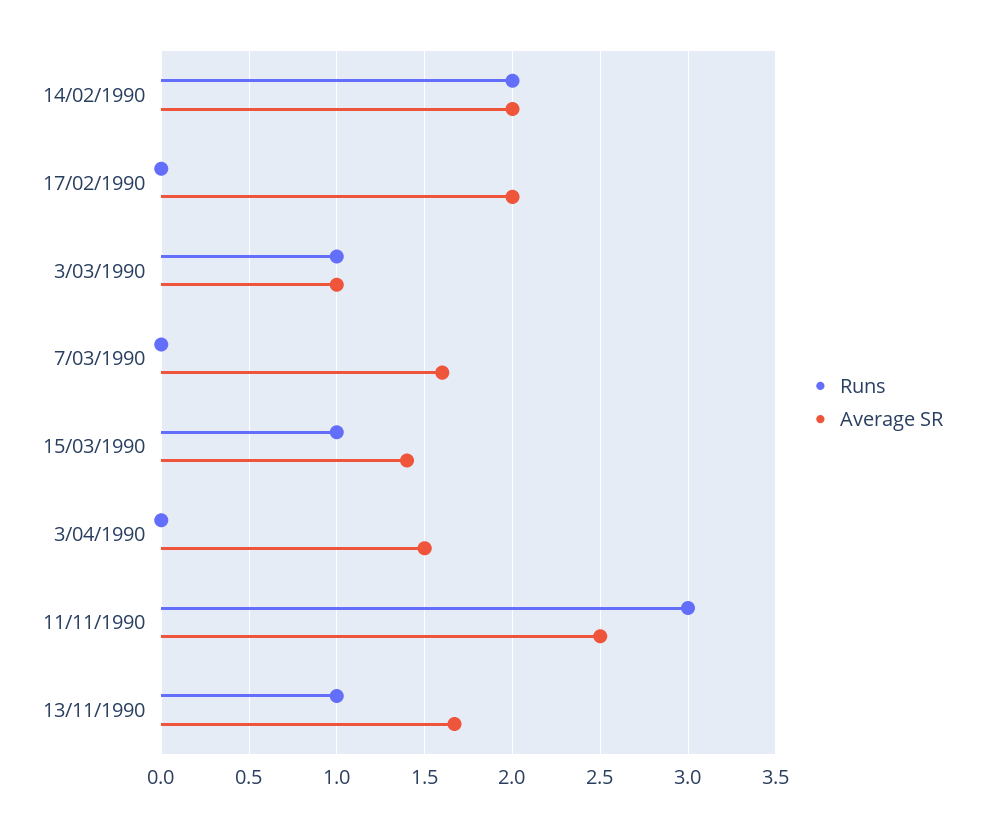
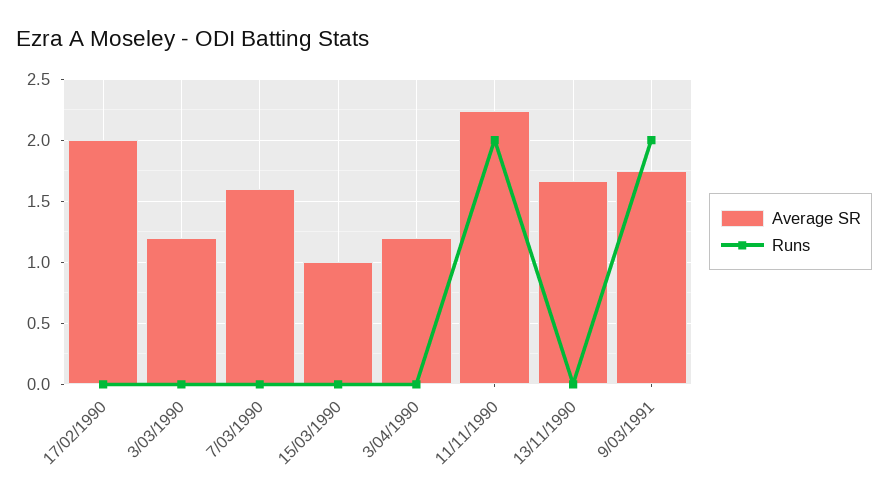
Runs, 14/02/1990: 2 -> none
Average SR, 14/02/1990: 2 -> none
Runs, 3/03/1990: 1 -> 0
Average SR, 3/03/1990: 1 -> 1.2
Runs, 15/03/1990: 1 -> 0
Average SR, 15/03/1990: 1.4 -> 1
Average SR, 3/04/1990: 1.5 -> 1.2
Runs, 11/11/1990: 3 -> 2
Average SR, 11/11/1990: 2.5 -> 2.25
Runs, 13/11/1990: 1 -> 0
Average SR, 9/03/1991: none -> 1.75
Runs, 9/03/1991: none -> 2

